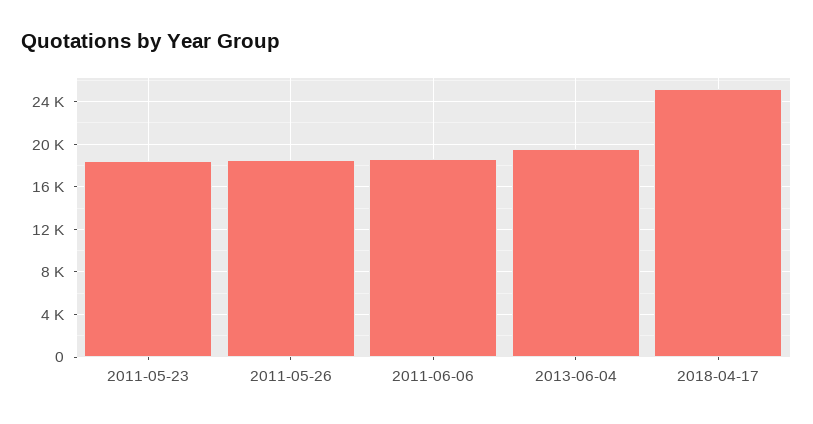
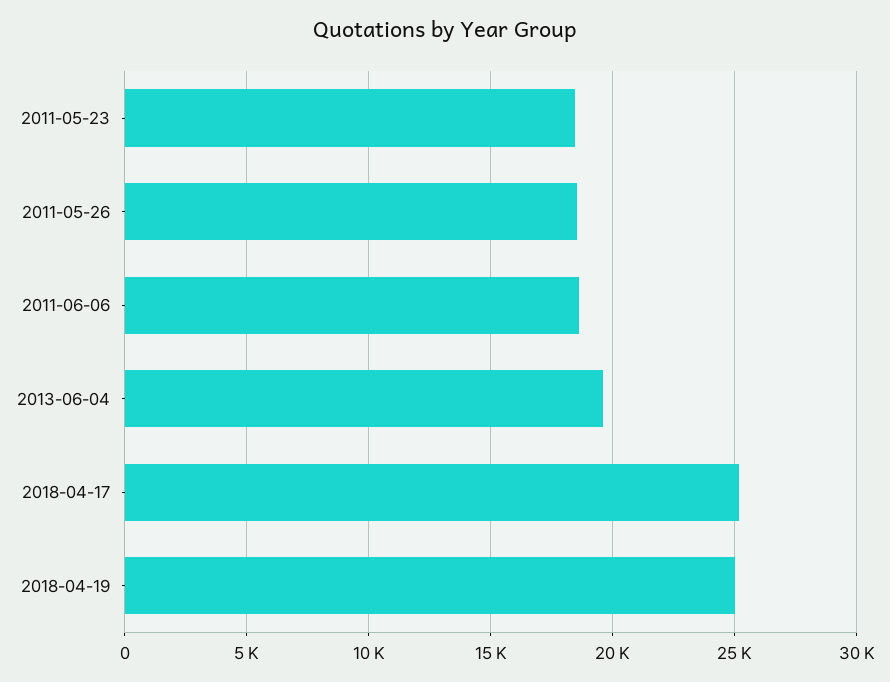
2018-04-19: none -> 25000

